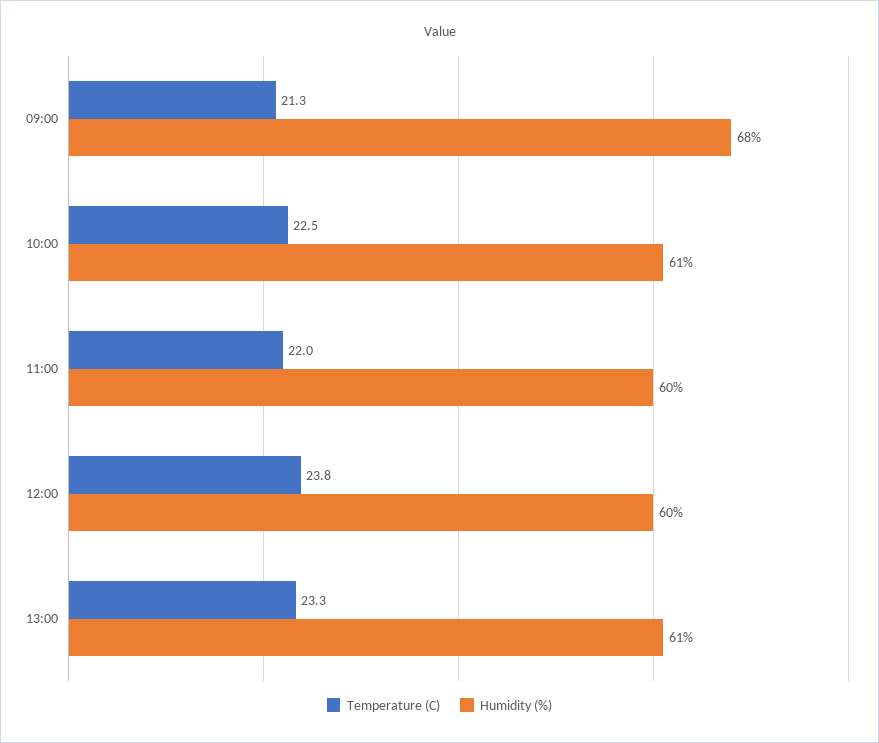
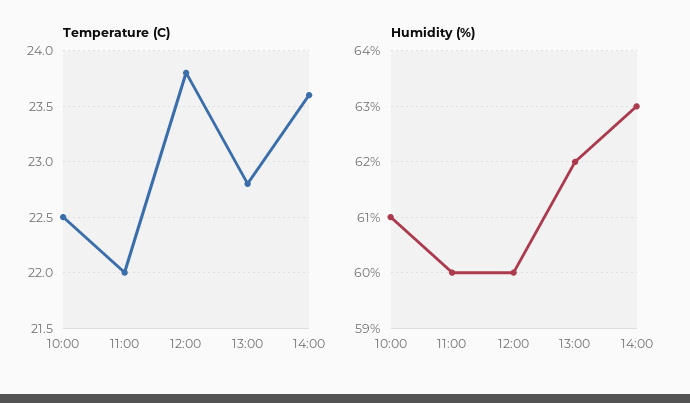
Temperature (C), 09:00: 21.3 -> none
Humidity (%), 09:00: 68 -> none
Temperature (C), 13:00: 23.3 -> 22.8
Humidity (%), 13:00: 61 -> 62
Temperature (C), 14:00: none -> 23.6
Humidity (%), 14:00: none -> 63

